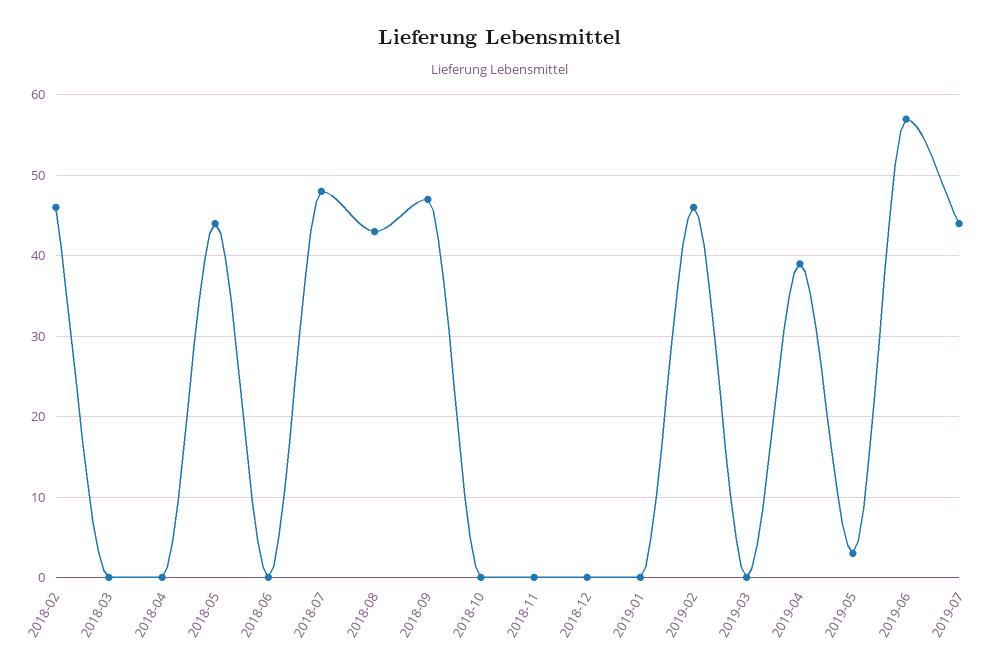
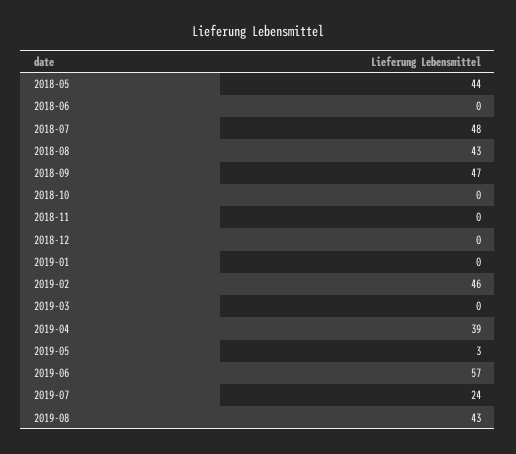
2018-02: 46 -> none
2018-03: 0 -> none
2018-04: 0 -> none
2019-07: 44 -> 24
2019-08: none -> 43

